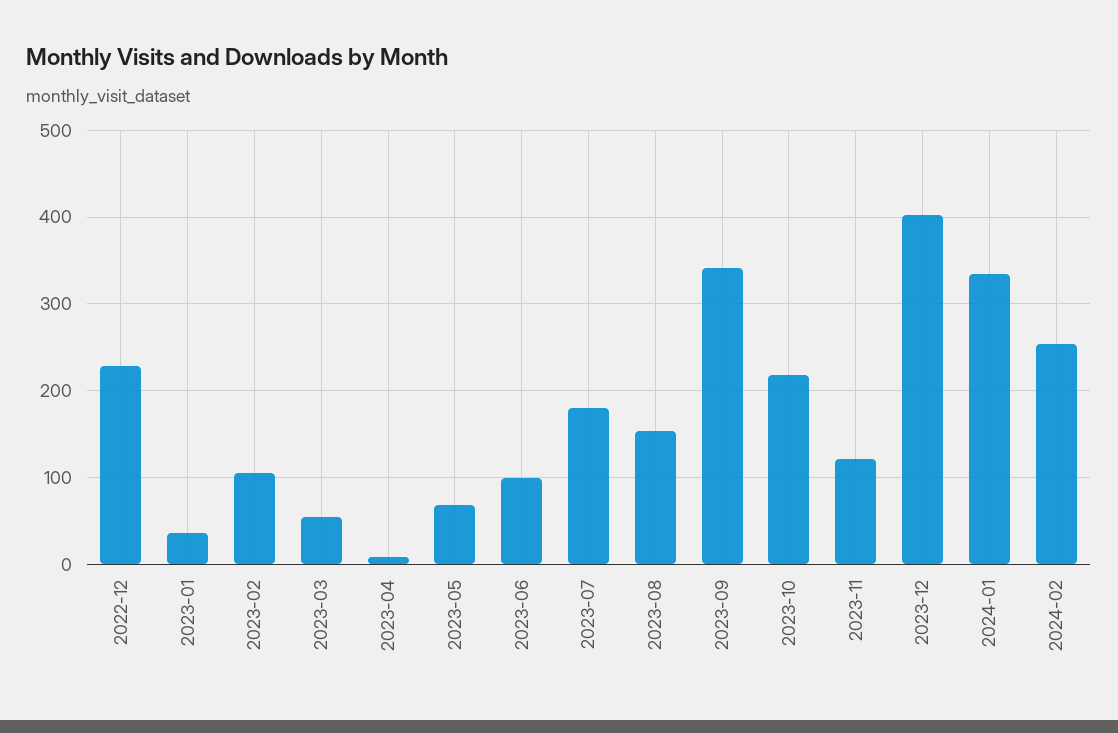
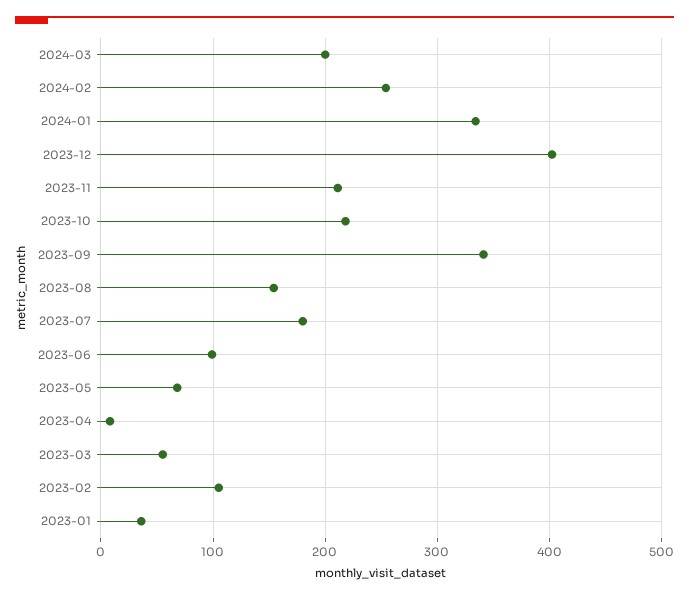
2022-12: 230 -> none
2023-11: 120 -> 210
2024-03: none -> 200

